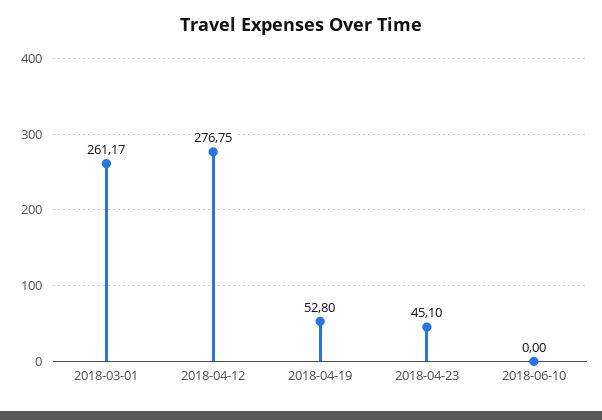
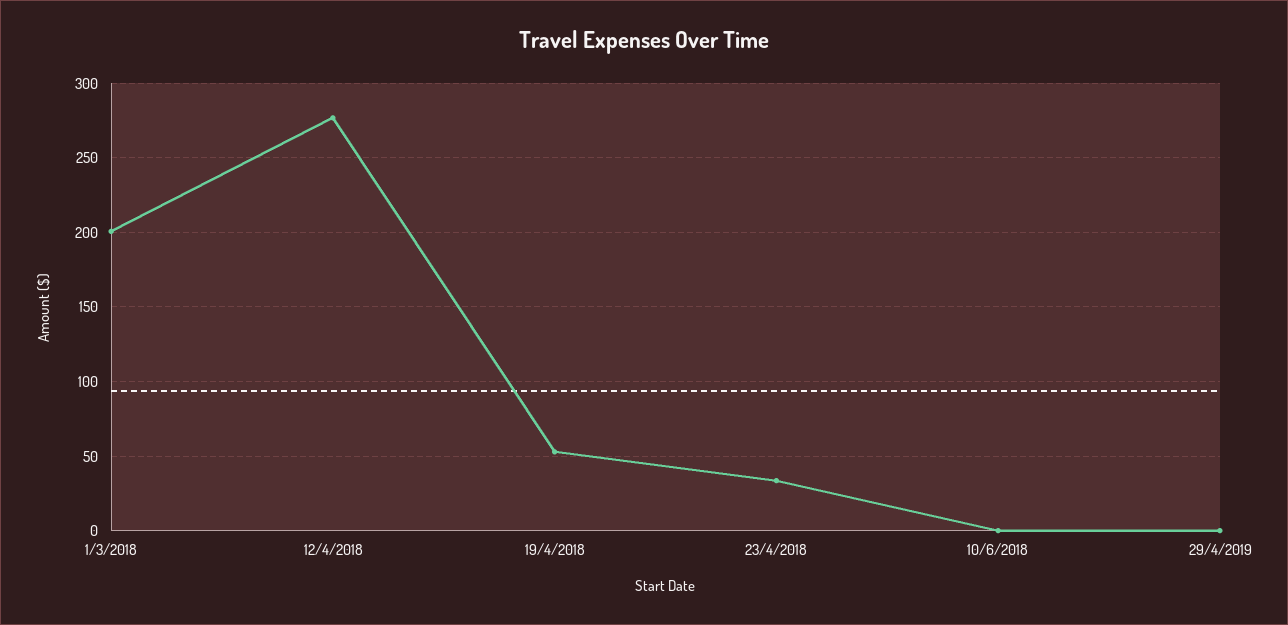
2018-03-01: 261.17 -> 200
2018-04-23: 45.1 -> 35
29/4/2019: none -> 0

